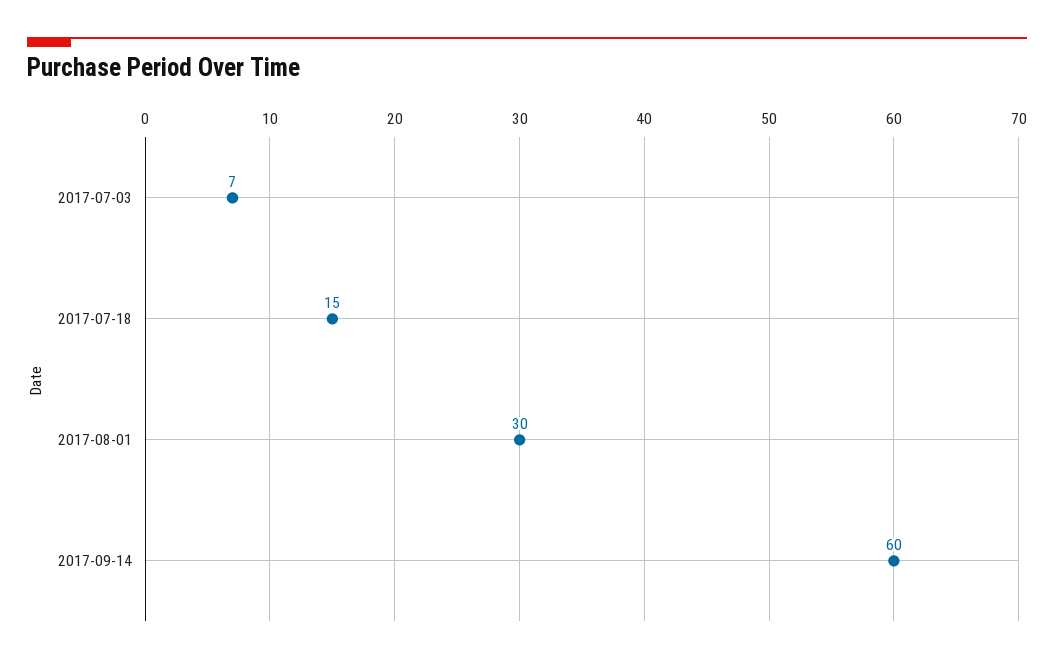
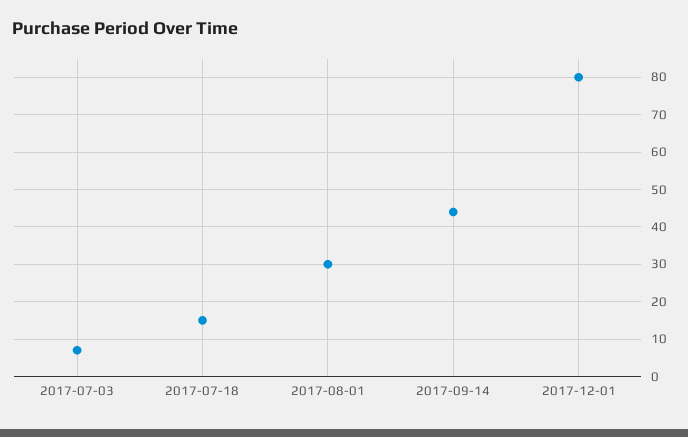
2017-09-14: 60 -> 45
2017-12-01: none -> 80

